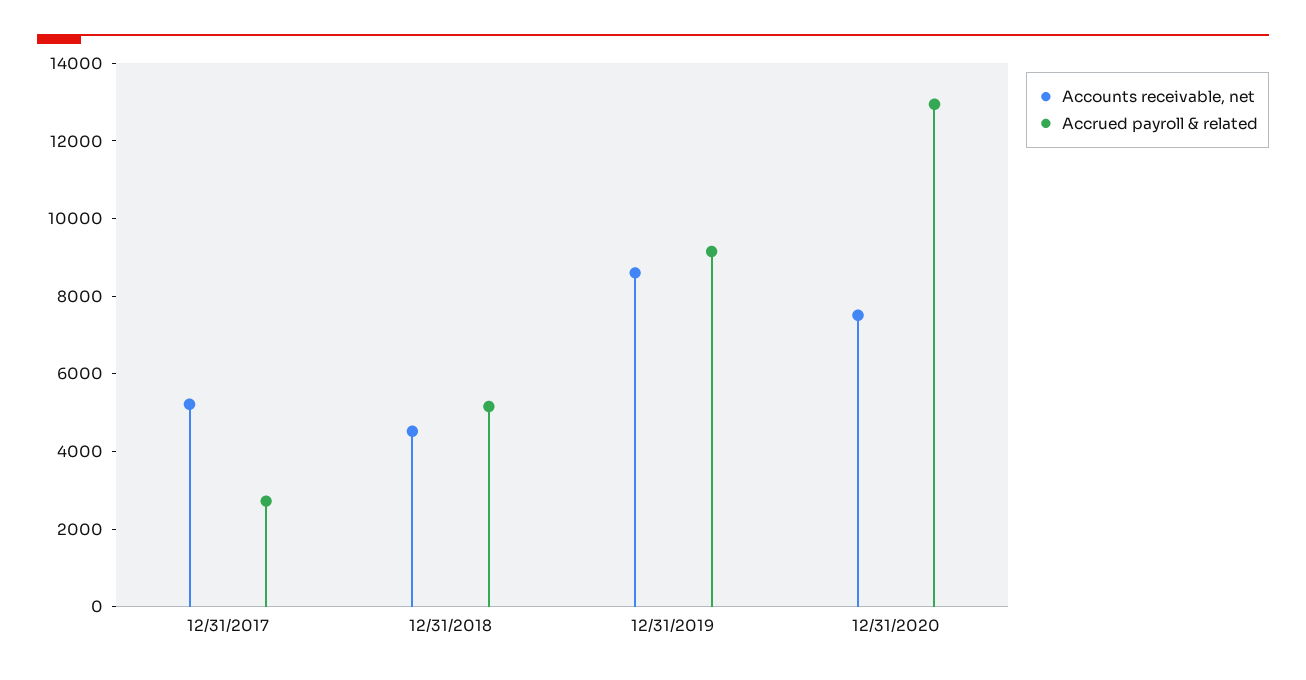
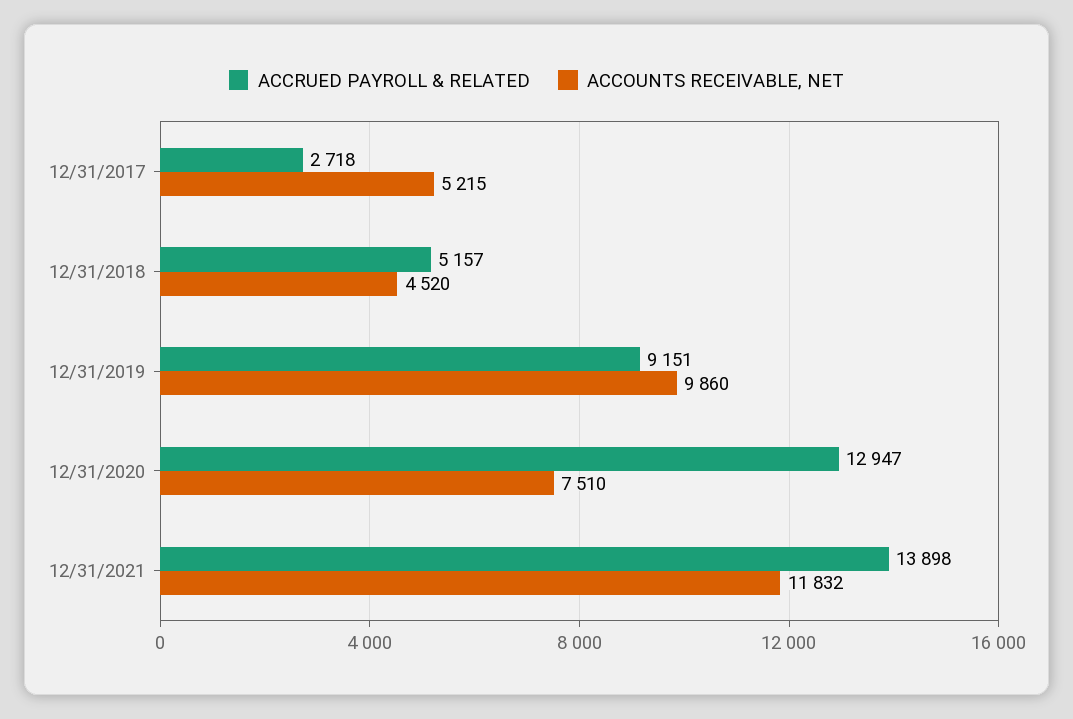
Accounts receivable, net, 12/31/2019: 8500 -> 9860
Accrued payroll & related, 12/31/2021: none -> 13898
Accounts receivable, net, 12/31/2021: none -> 11832

